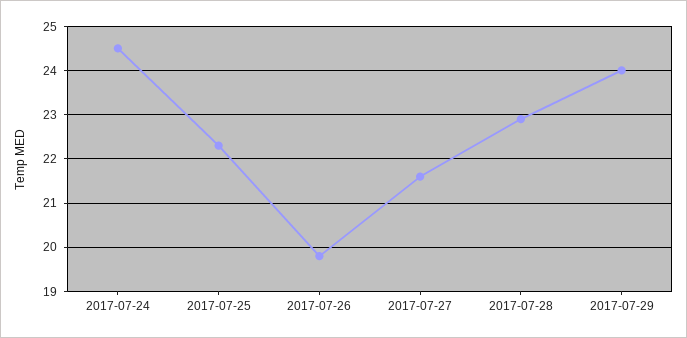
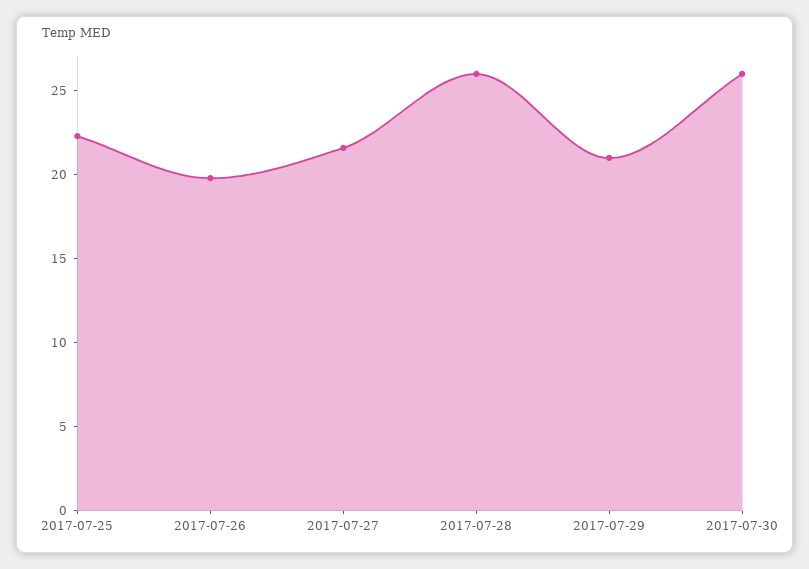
2017-07-24: 24.5 -> none
2017-07-28: 23 -> 26
2017-07-29: 24 -> 21
2017-07-30: none -> 26

